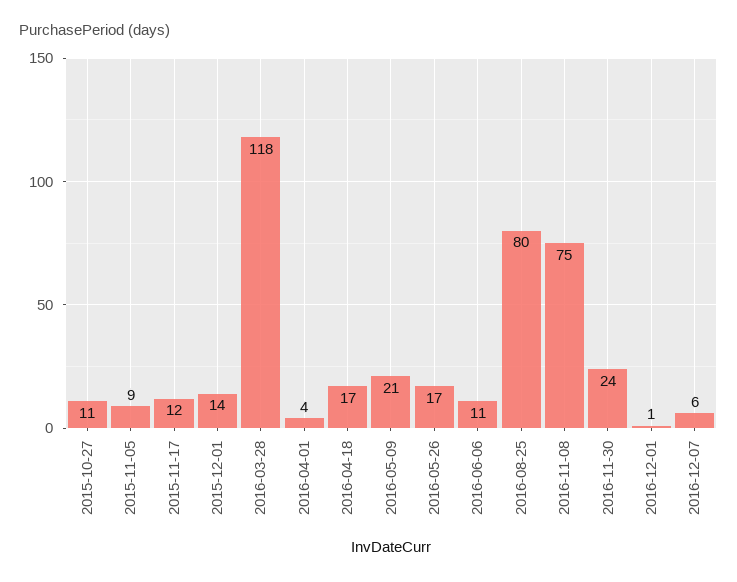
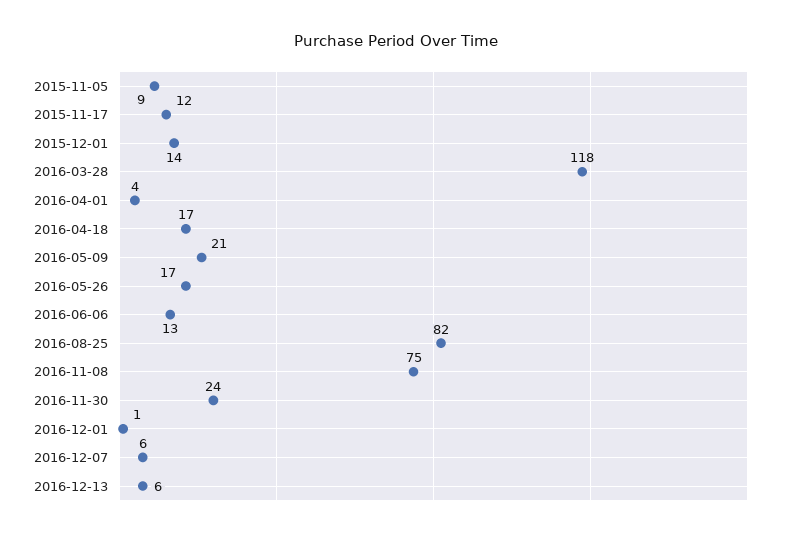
2015-10-27: 11 -> none
2016-06-06: 11 -> 13
2016-08-25: 80 -> 82
2016-12-13: none -> 6

